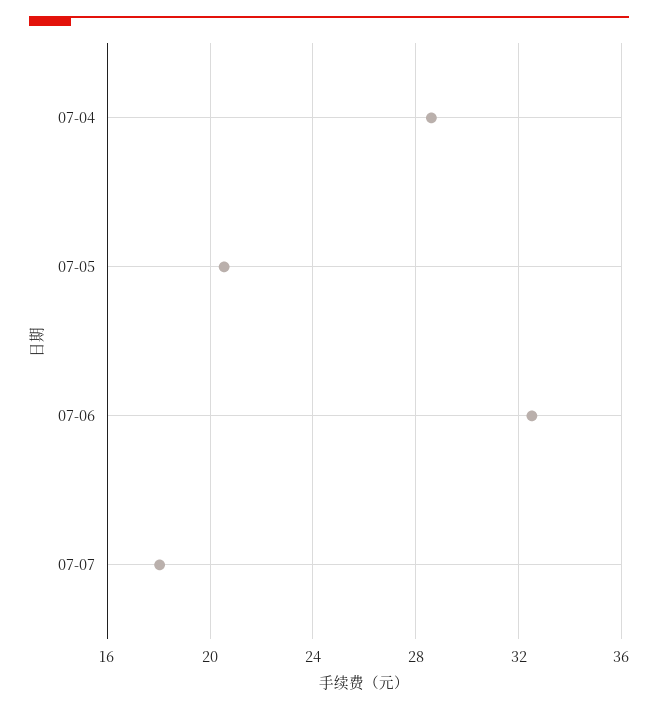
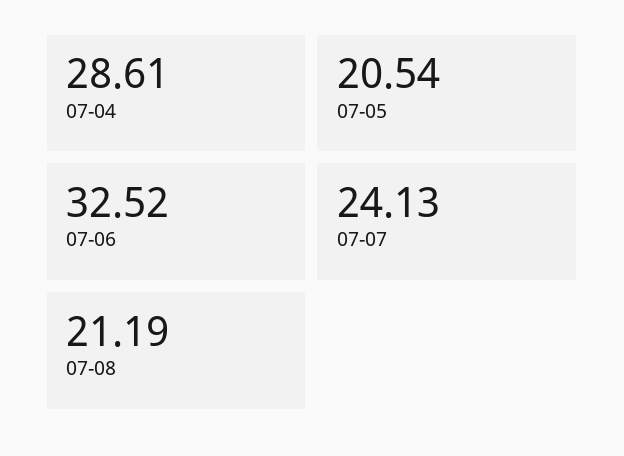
07-07: 18 -> 24.13
07-08: none -> 21.19

